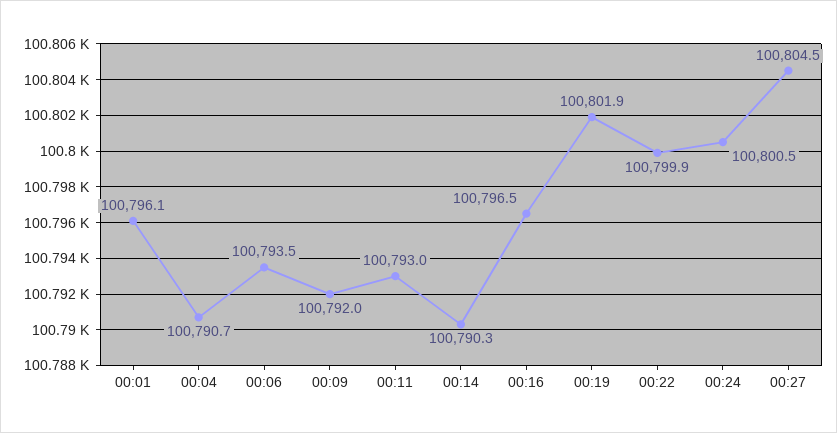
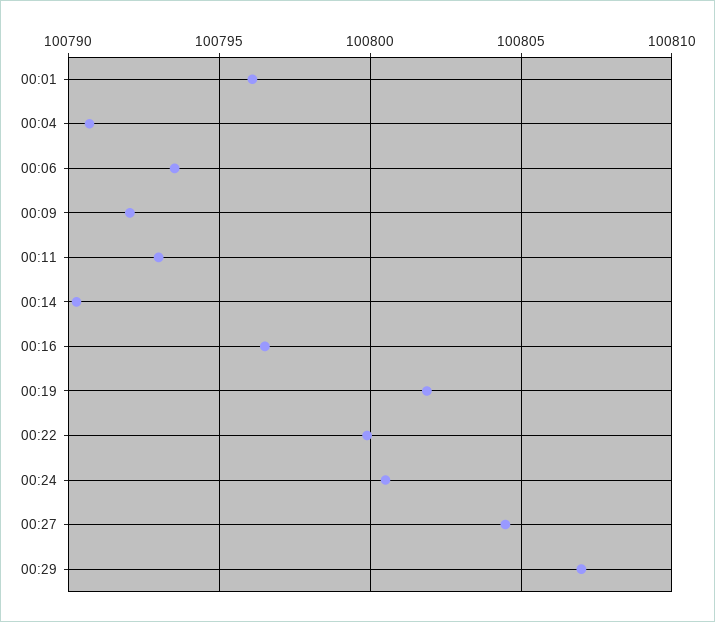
00:29: none -> 100807

